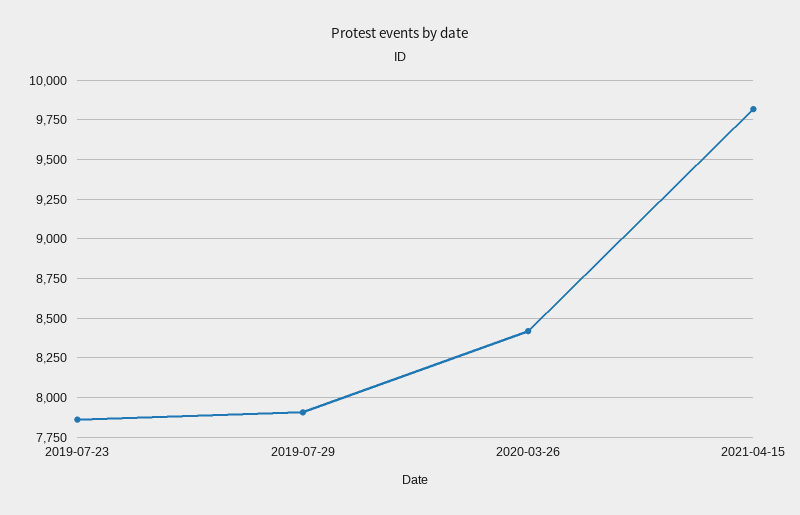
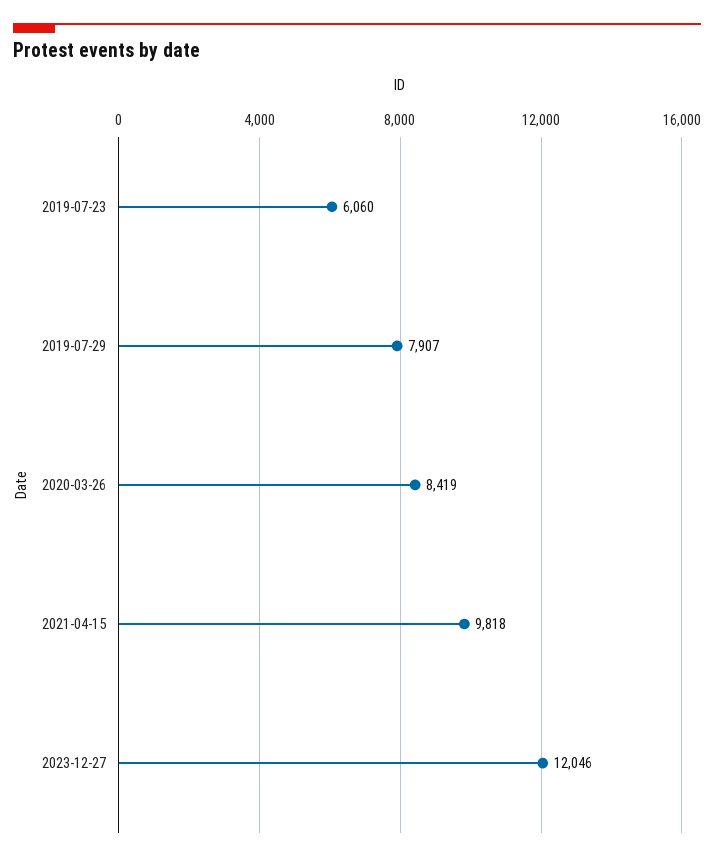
2019-07-23: 7850 -> 6060
2023-12-27: none -> 12046

